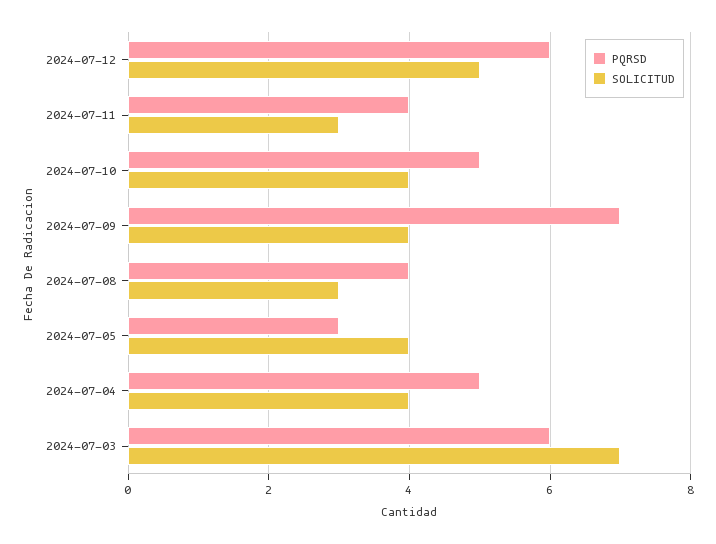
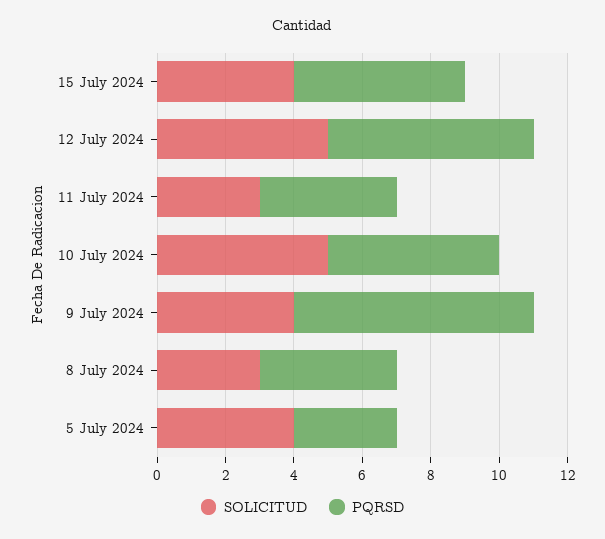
SOLICITUD, 2024-07-10: 4 -> 5
PQRSD, 2024-07-04: 5 -> none
SOLICITUD, 2024-07-04: 4 -> none
PQRSD, 2024-07-03: 6 -> none
SOLICITUD, 2024-07-03: 7 -> none
SOLICITUD, 15 July 2024: none -> 4
PQRSD, 15 July 2024: none -> 5

